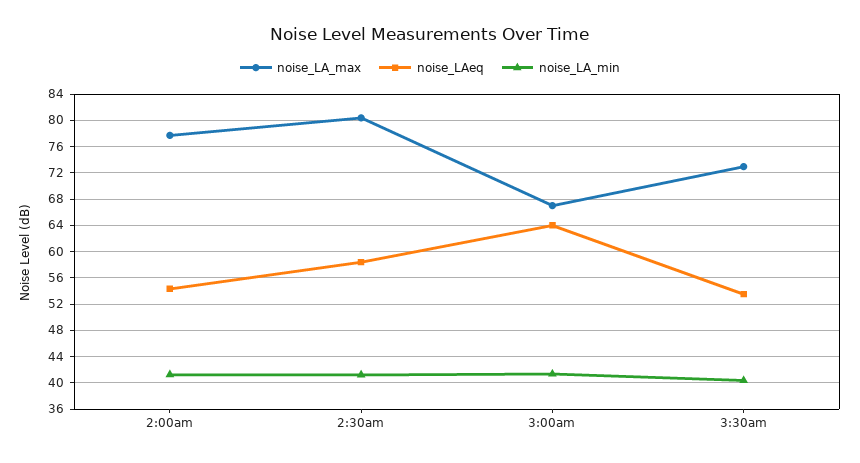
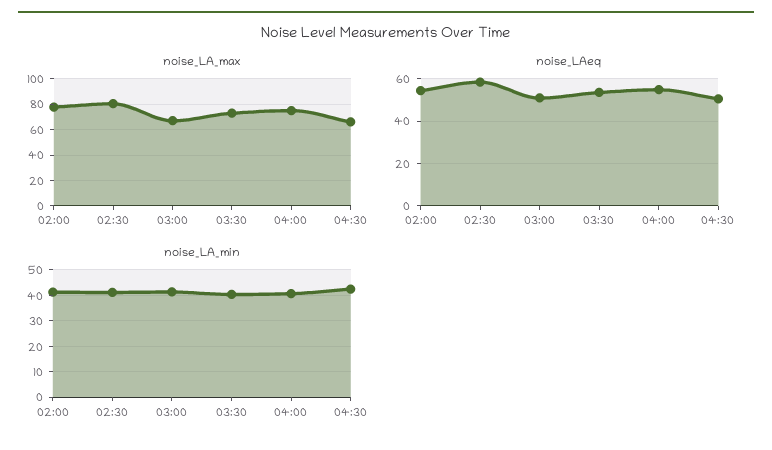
noise_LAeq, 3:00am: 64 -> 50
noise_LA_max, 04:00: none -> 75
noise_LA_max, 04:30: none -> 65
noise_LAeq, 04:00: none -> 55
noise_LAeq, 04:30: none -> 50
noise_LA_min, 04:00: none -> 40
noise_LA_min, 04:30: none -> 42.5

